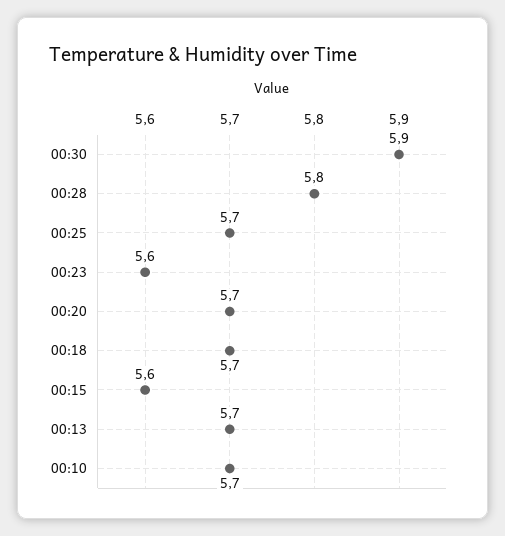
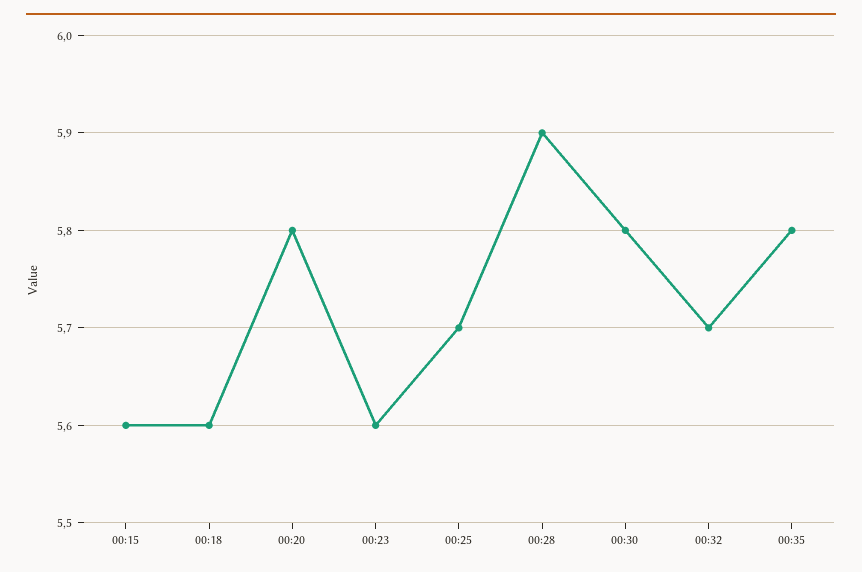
00:30: 5.9 -> 5.8
00:28: 5.8 -> 5.9
00:20: 5.7 -> 5.8
00:18: 5.7 -> 5.6
00:13: 5.7 -> none
00:10: 5.7 -> none
00:32: none -> 5.7
00:35: none -> 5.8

